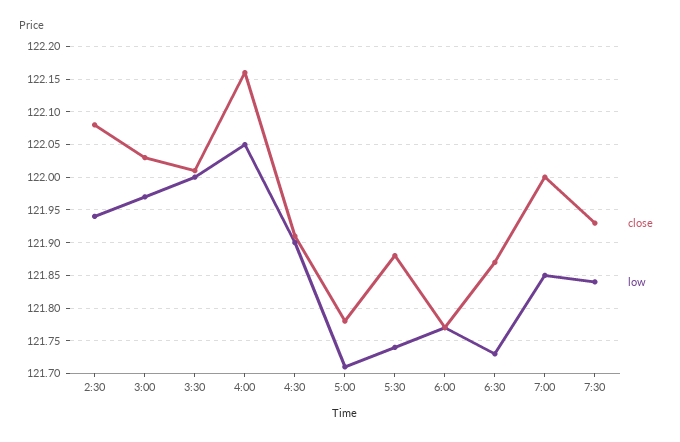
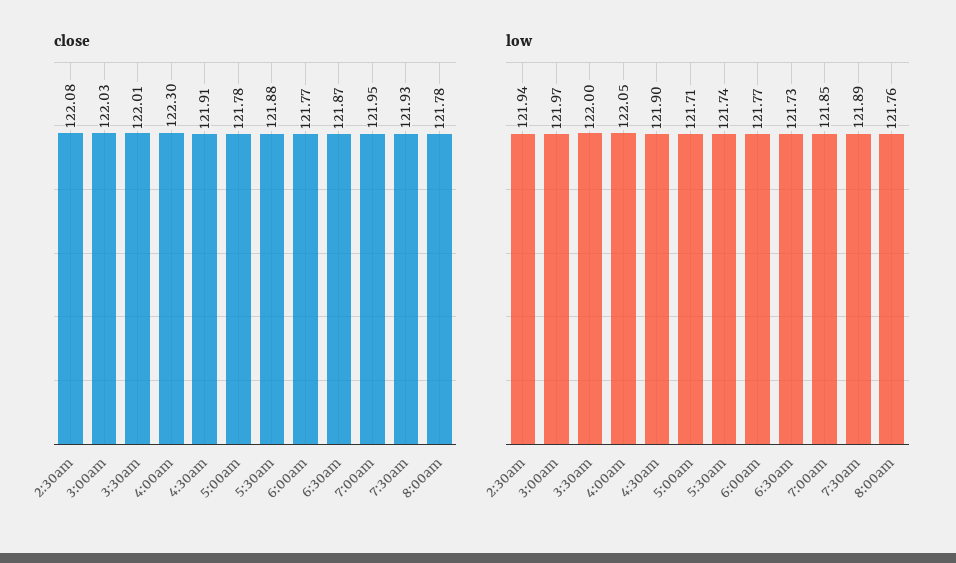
close, 4:00: 122.16 -> 122.3
close, 7:00: 122 -> 121.95
low, 7:30: 121.84 -> 121.89
close, 8:00am: none -> 121.78
low, 8:00am: none -> 121.76

